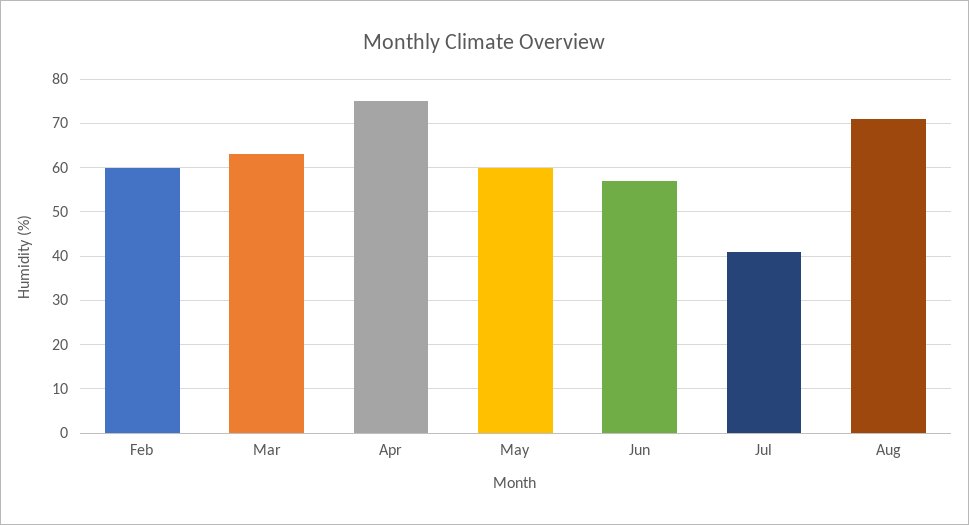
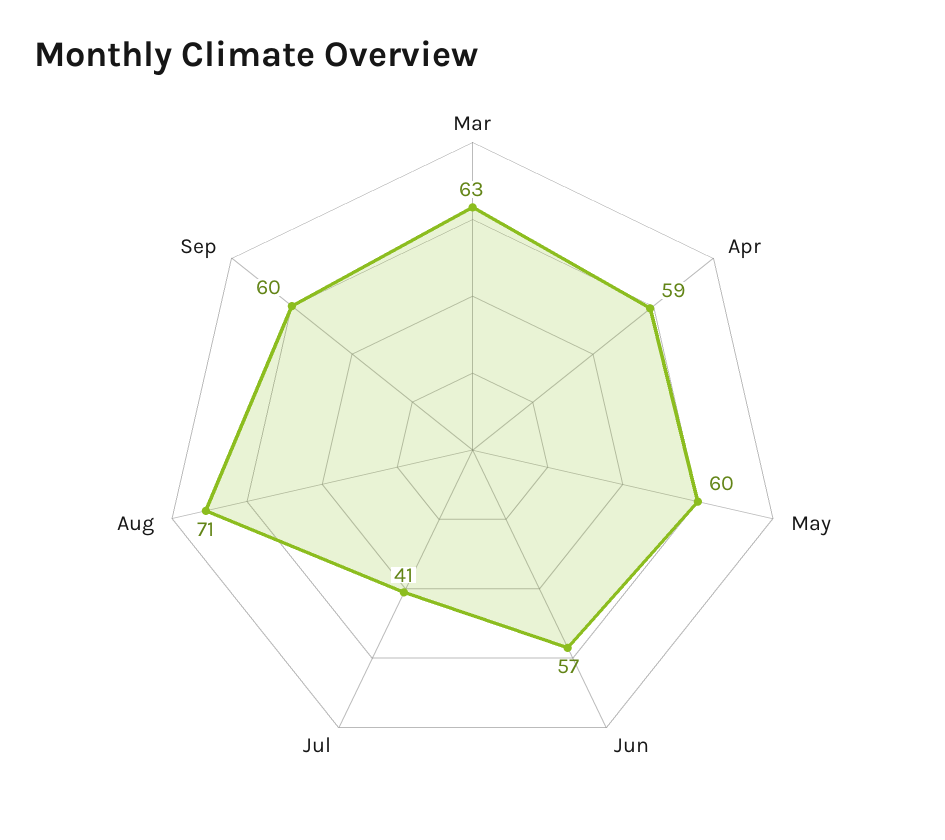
Feb: 60 -> none
Apr: 75 -> 59
Sep: none -> 60

